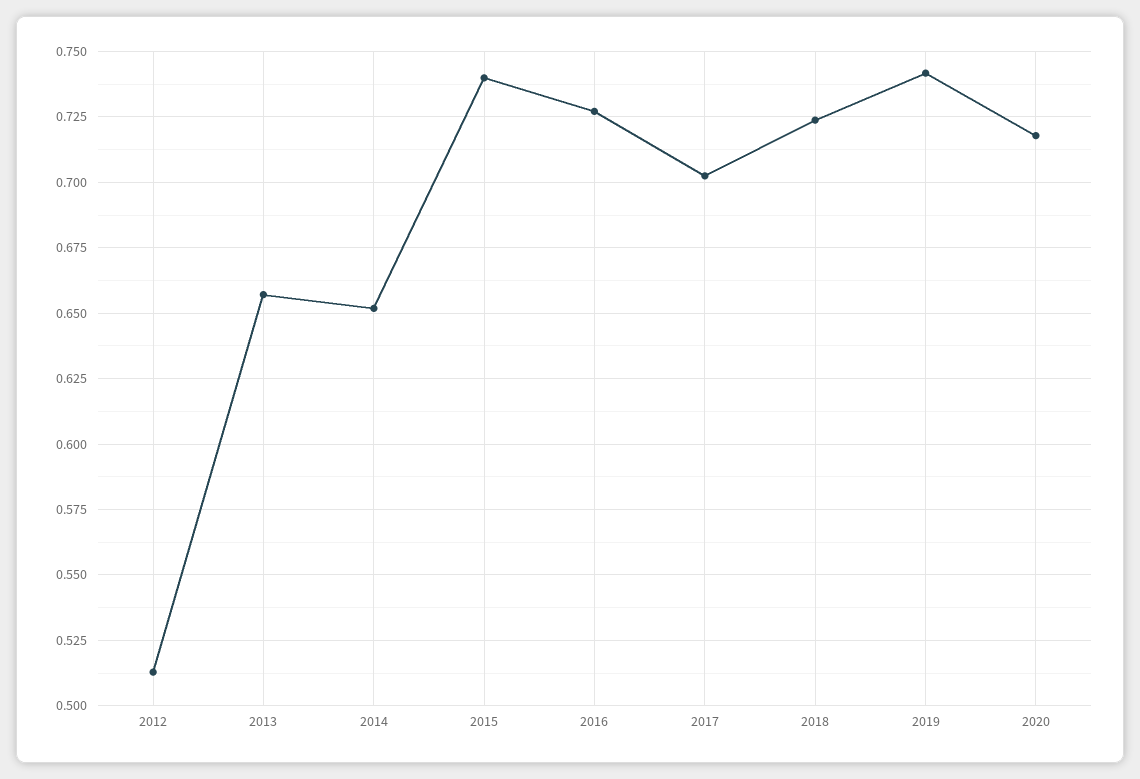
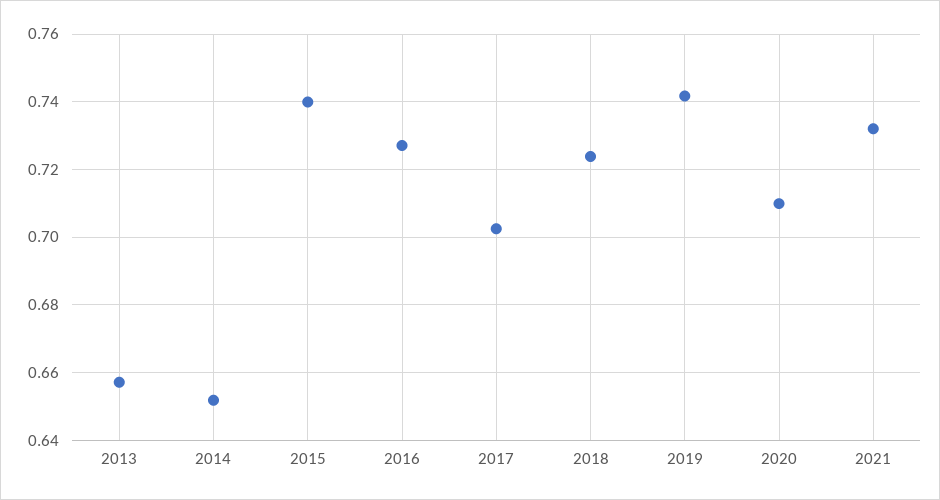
2012: 0.5125 -> none
2020: 0.7175 -> 0.71
2021: none -> 0.732

